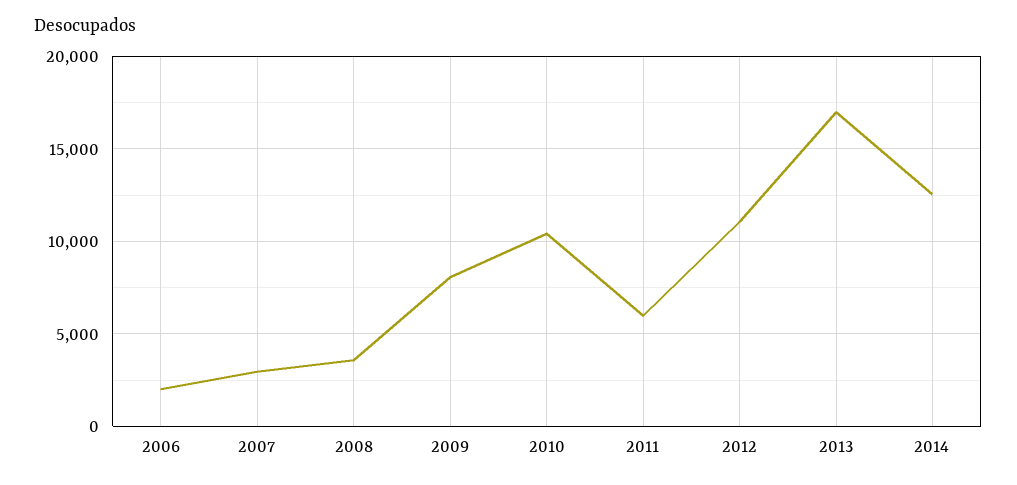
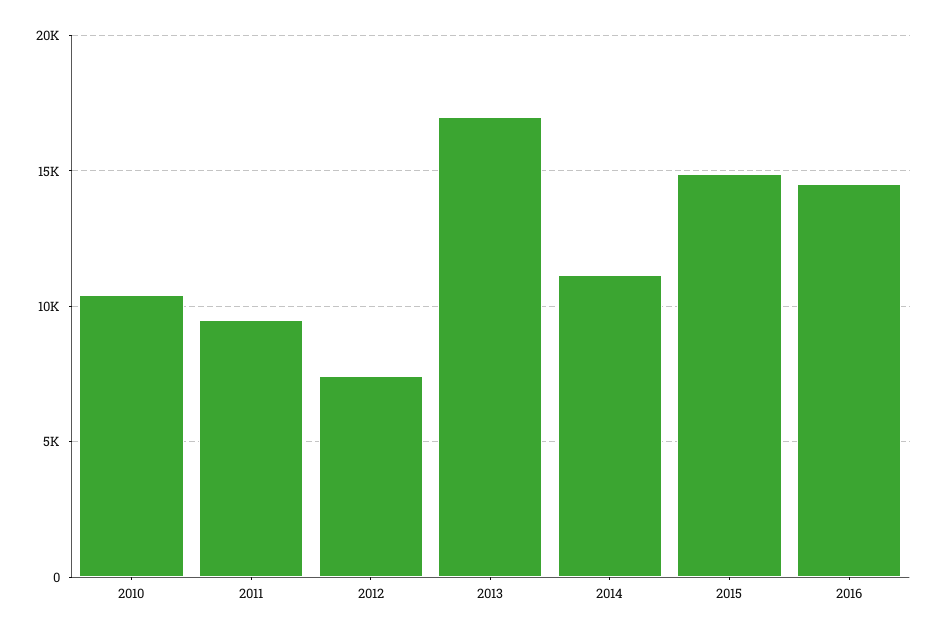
2006: 2000 -> none
2007: 3000 -> none
2008: 3500 -> none
2009: 8000 -> none
2011: 6000 -> 9500
2012: 11000 -> 7500
2014: 12500 -> 11000
2015: none -> 15000
2016: none -> 14500

